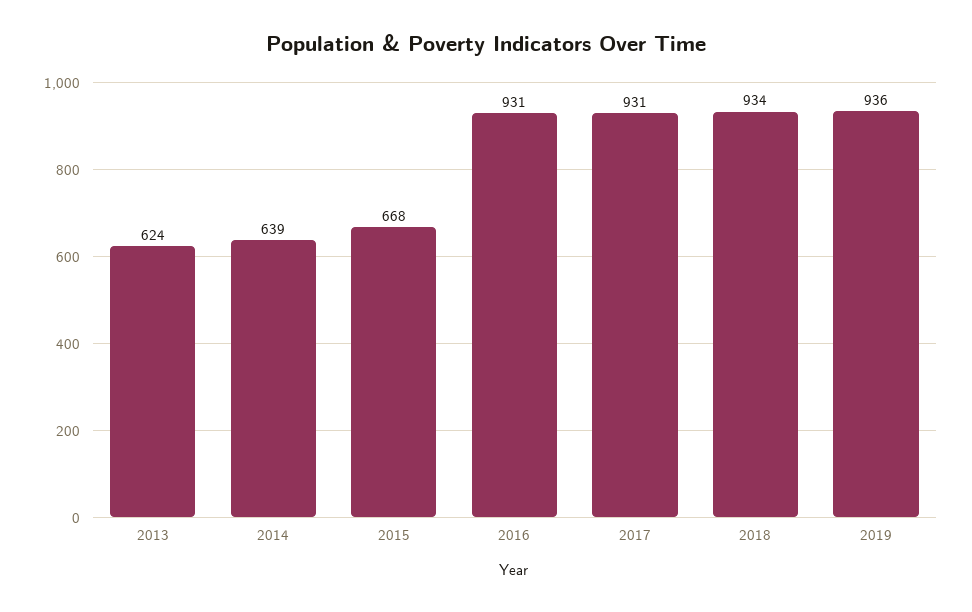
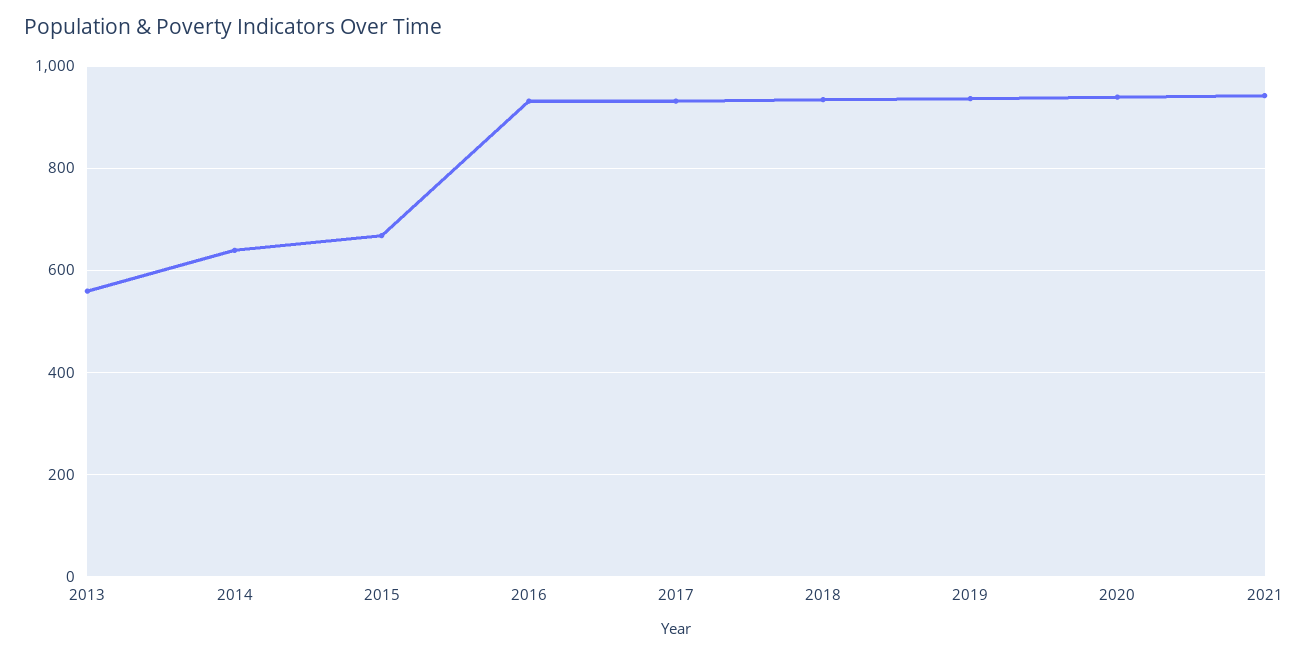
2013: 624 -> 560
2020: none -> 940
2021: none -> 940

